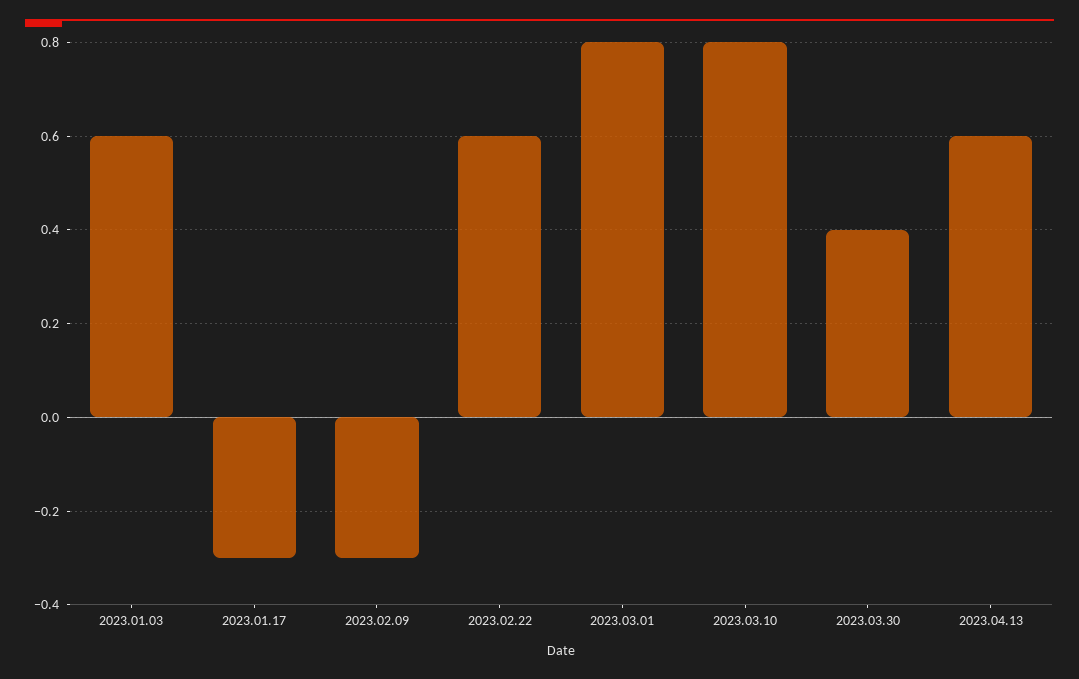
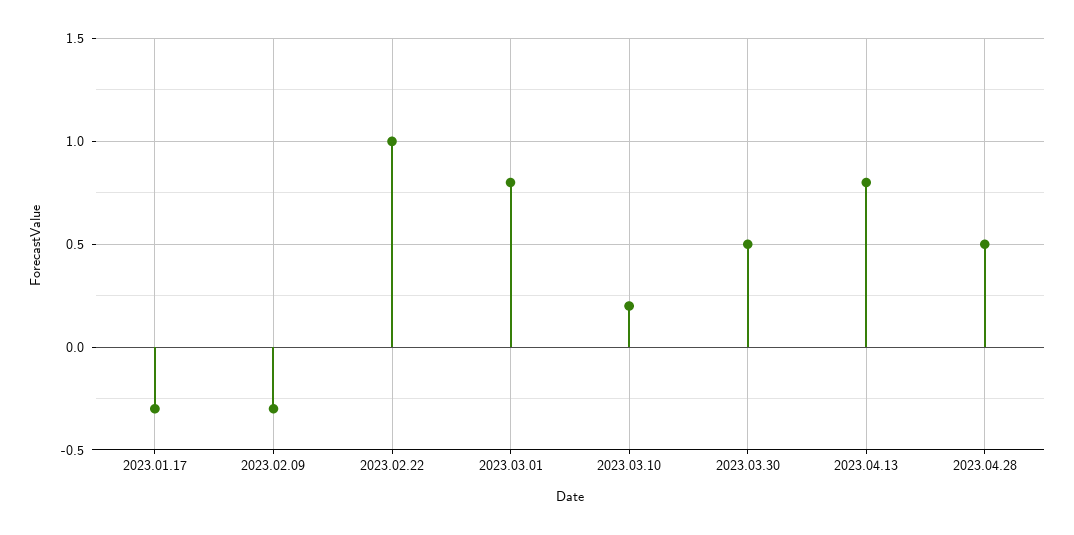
2023.01.03: 0.6 -> none
2023.02.22: 0.6 -> 1
2023.03.10: 0.8 -> 0.2
2023.03.30: 0.4 -> 0.5
2023.04.13: 0.6 -> 0.8
2023.04.28: none -> 0.5

